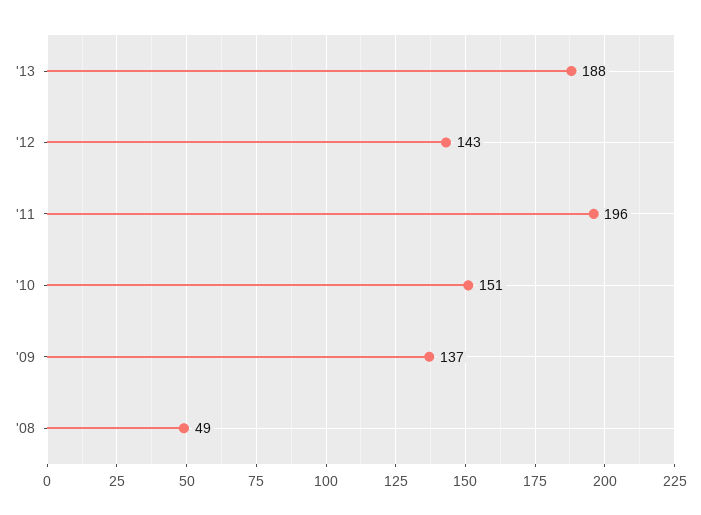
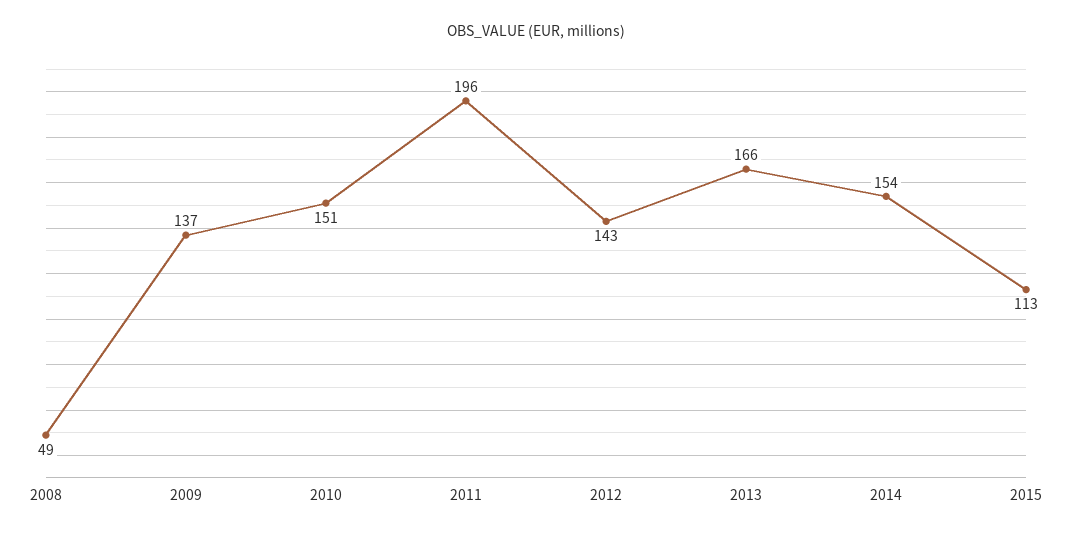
'13: 188 -> 166
2014: none -> 154
2015: none -> 113

